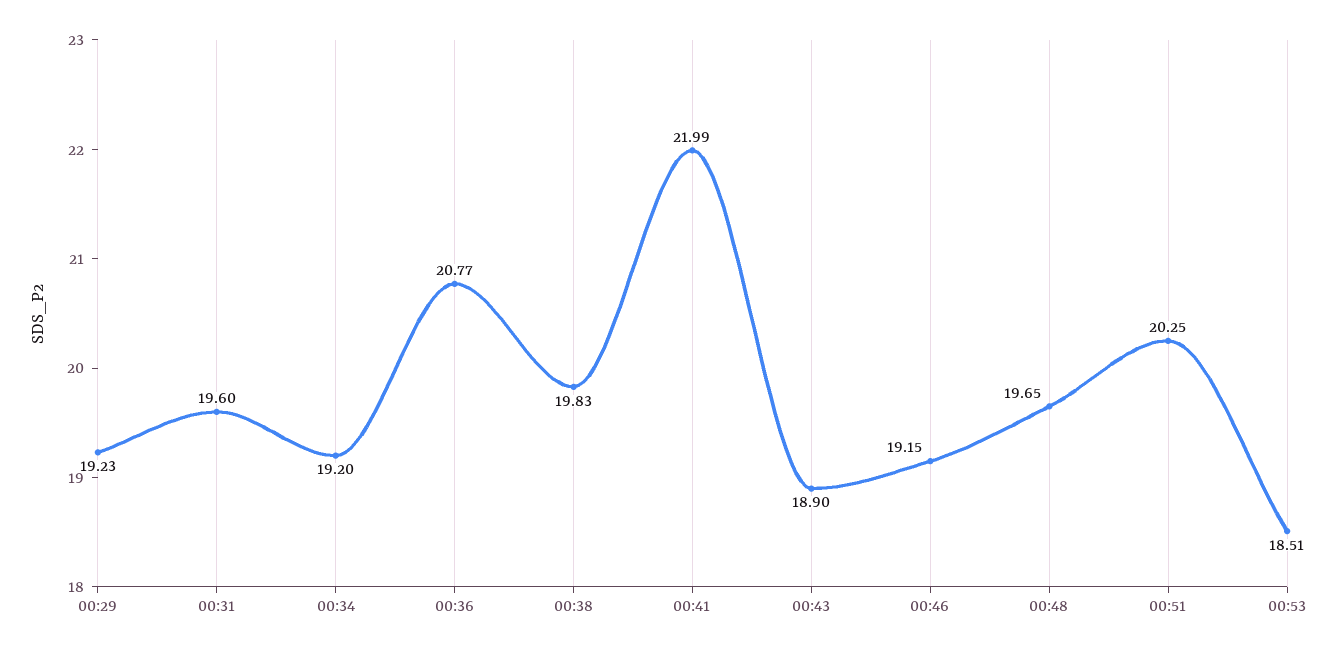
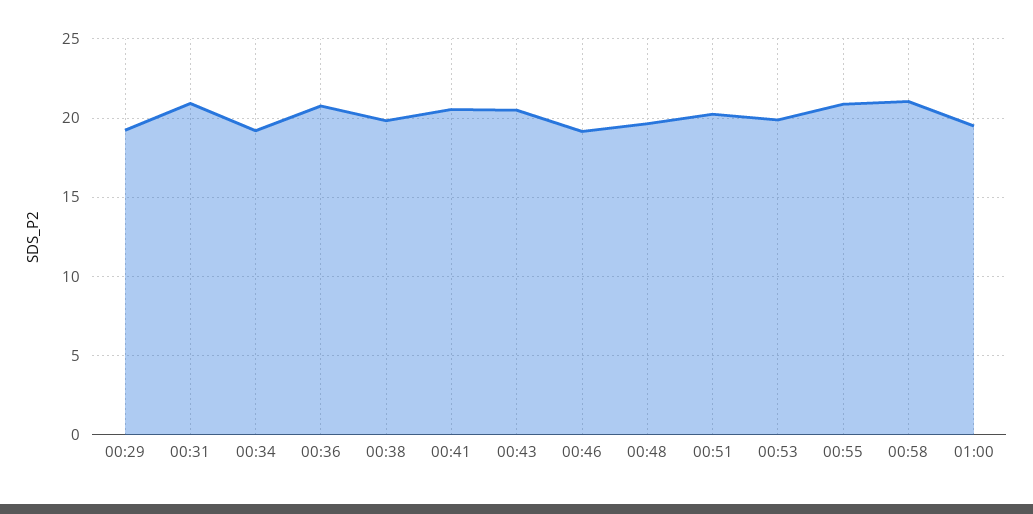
00:31: 19.6 -> 21
00:41: 21.99 -> 20.5
00:43: 18.9 -> 20.5
00:53: 18.51 -> 20
00:55: none -> 21
00:58: none -> 21
01:00: none -> 19.5

